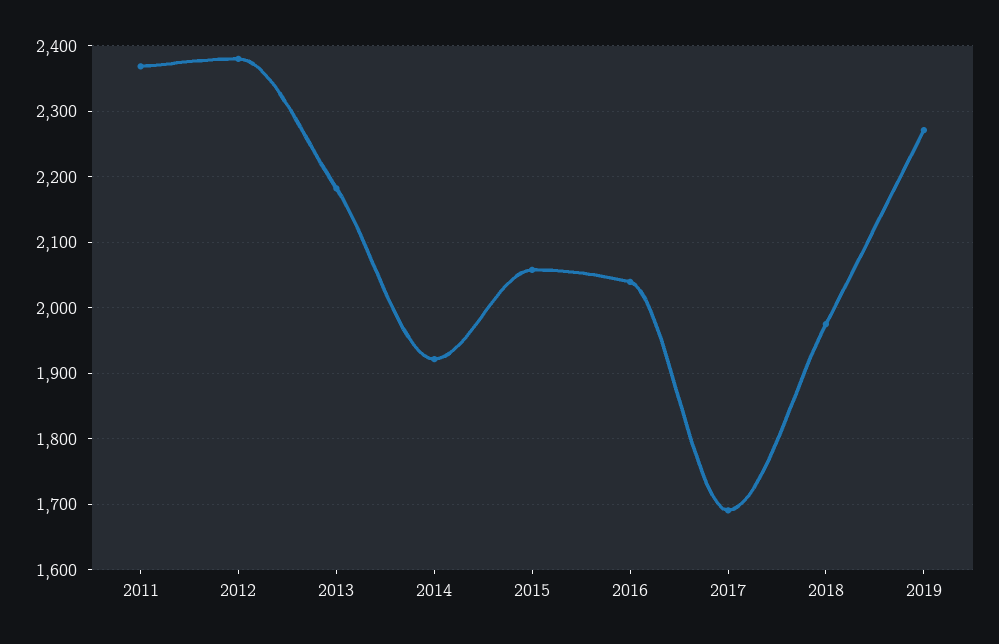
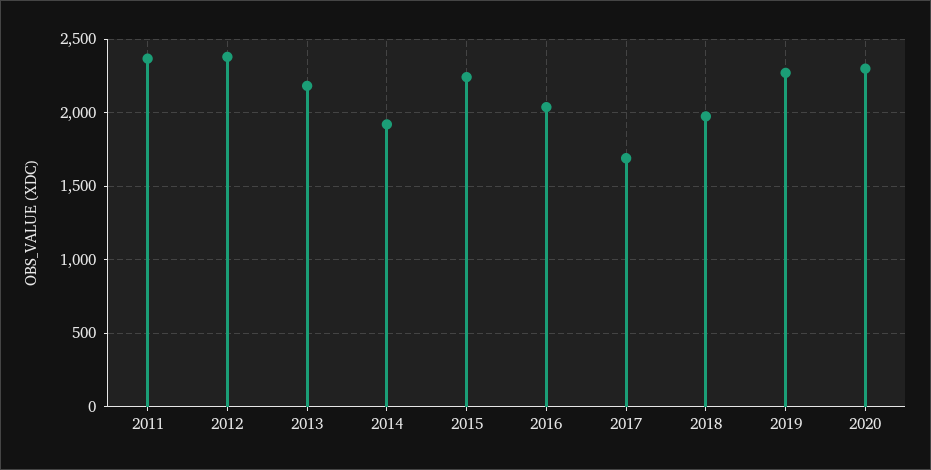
2015: 2060 -> 2250
2020: none -> 2300

